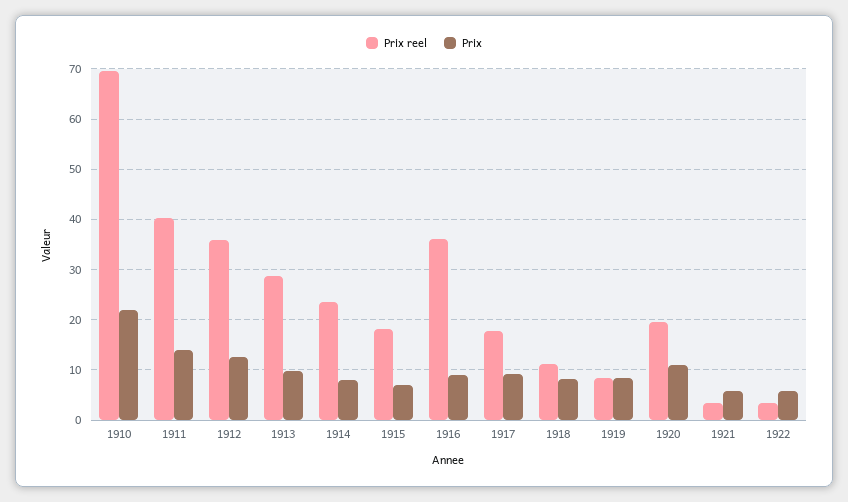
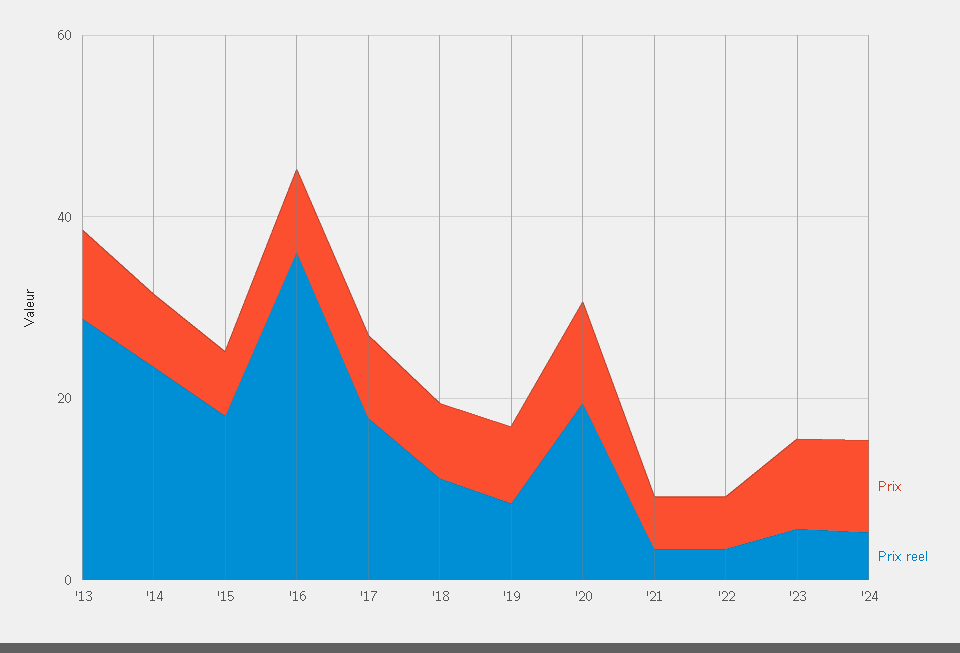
Prix reel, 1910: 70 -> none
Prix, 1910: 22 -> none
Prix reel, 1911: 40 -> none
Prix, 1911: 14 -> none
Prix reel, 1912: 36 -> none
Prix, 1912: 12 -> none
Prix, '23: none -> 10
Prix reel, '23: none -> 5
Prix, '24: none -> 10
Prix reel, '24: none -> 5

